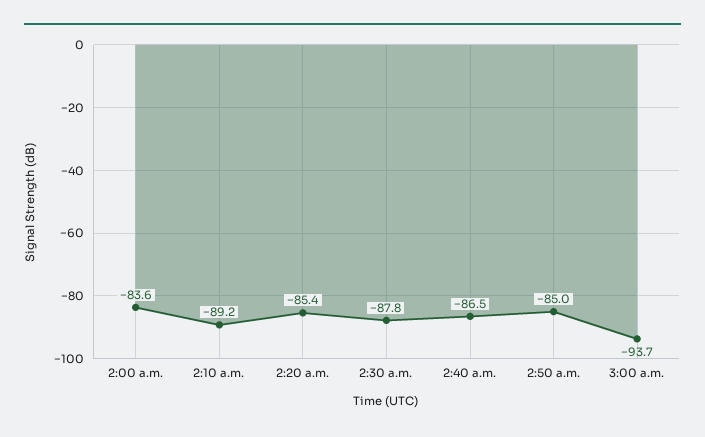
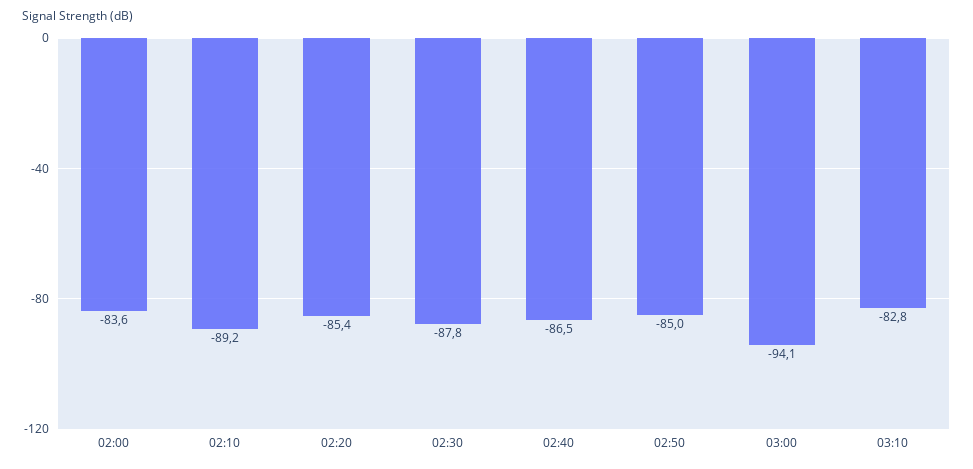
3:00 a.m.: -93.7 -> -94.1
03:10: none -> -82.8

